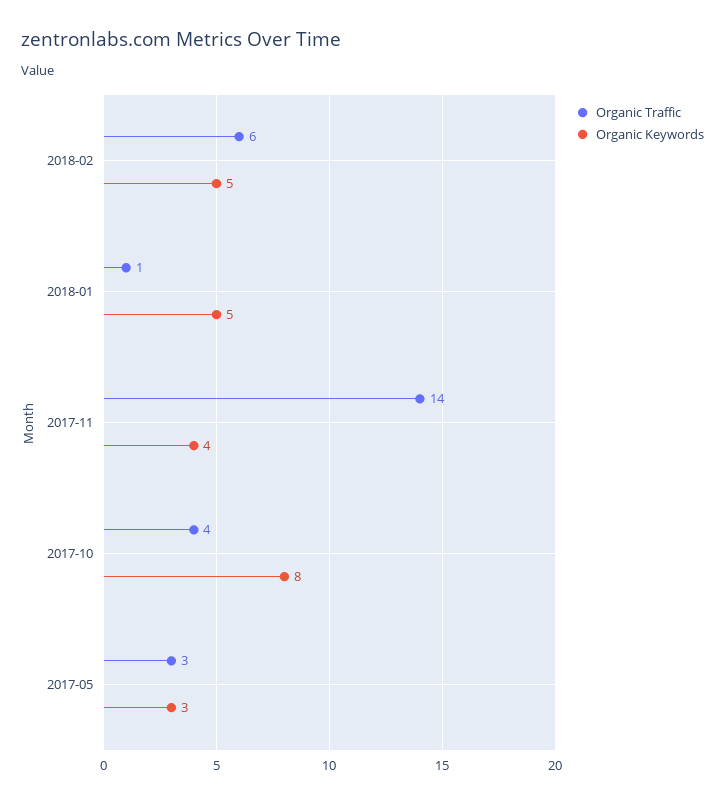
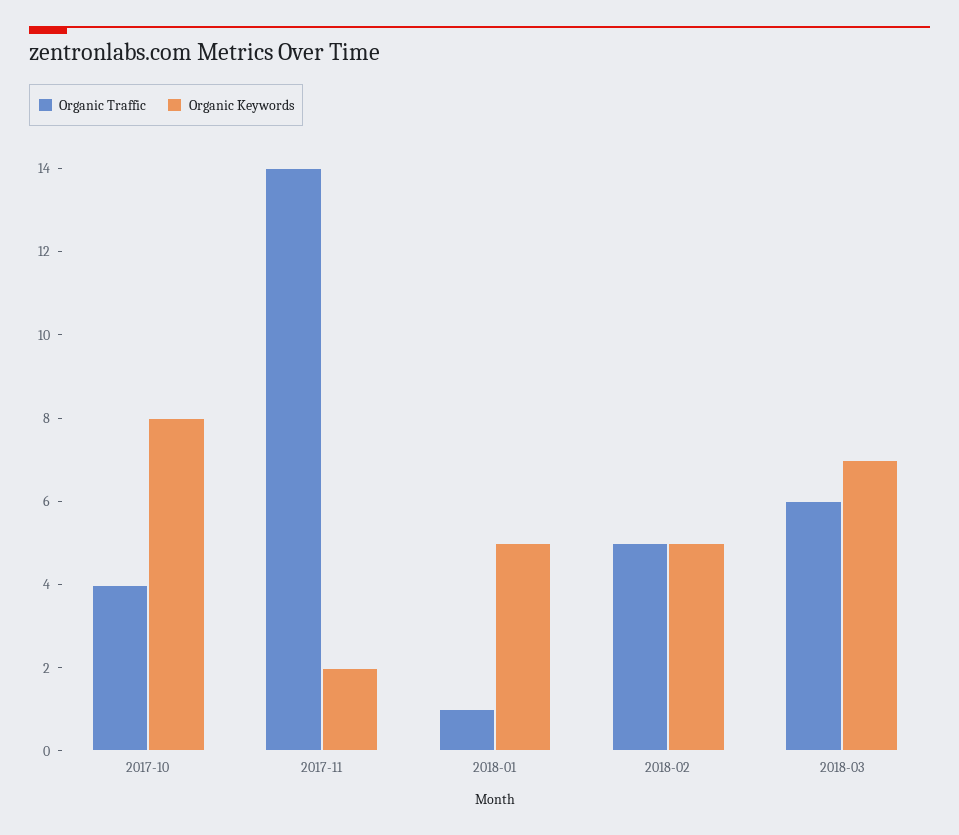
Organic Traffic, 2018-02: 6 -> 5
Organic Keywords, 2017-11: 4 -> 2
Organic Traffic, 2017-05: 3 -> none
Organic Keywords, 2017-05: 3 -> none
Organic Traffic, 2018-03: none -> 6
Organic Keywords, 2018-03: none -> 7

